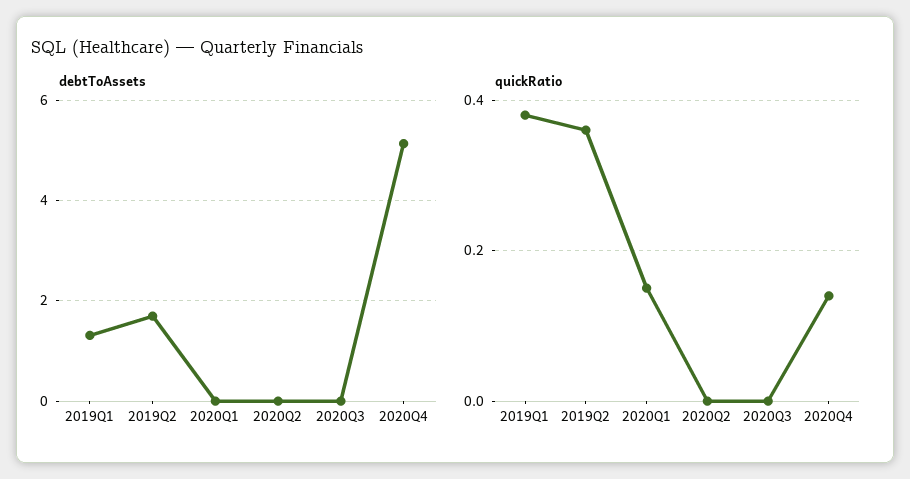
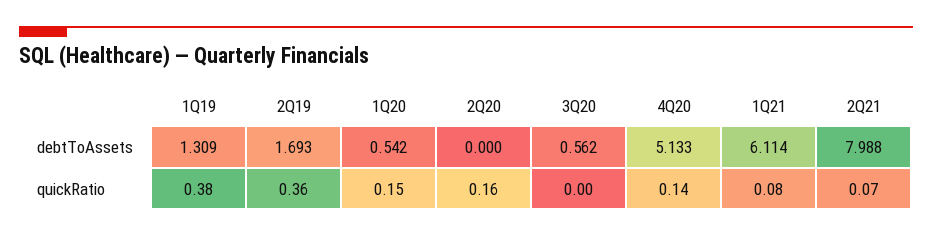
debtToAssets, 2020Q1: 0 -> 0.542
debtToAssets, 2020Q3: 0 -> 0.562
quickRatio, 2020Q2: 0 -> 0.16
debtToAssets, 1Q21: none -> 6.114
debtToAssets, 2Q21: none -> 7.988
quickRatio, 1Q21: none -> 0.08
quickRatio, 2Q21: none -> 0.07

